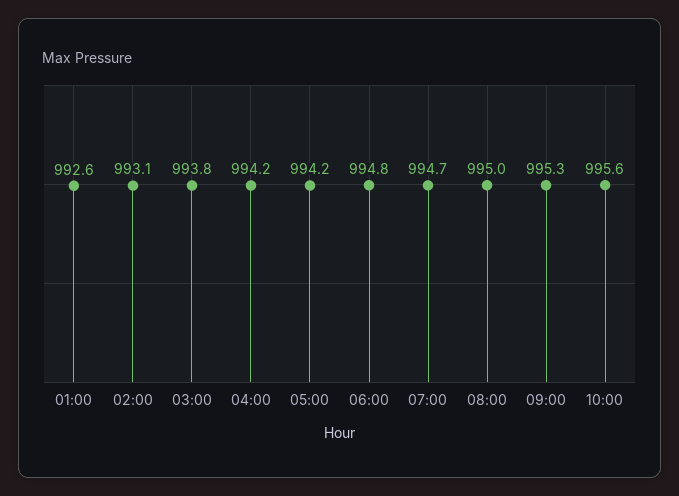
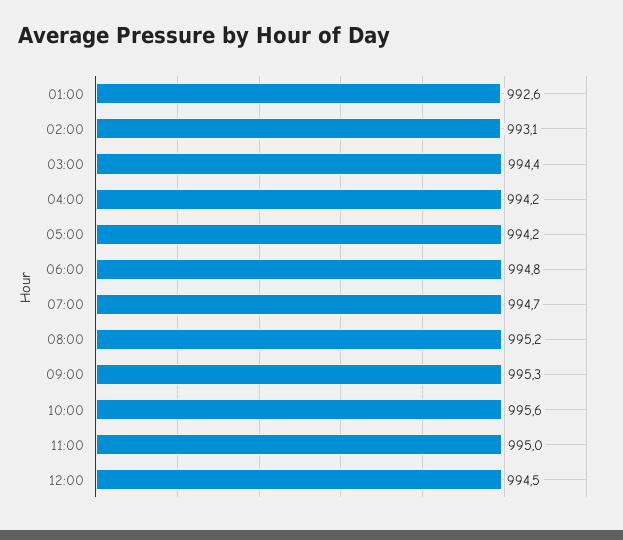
03:00: 993.8 -> 994.4
08:00: 995 -> 995.2
11:00: none -> 995
12:00: none -> 994.5

